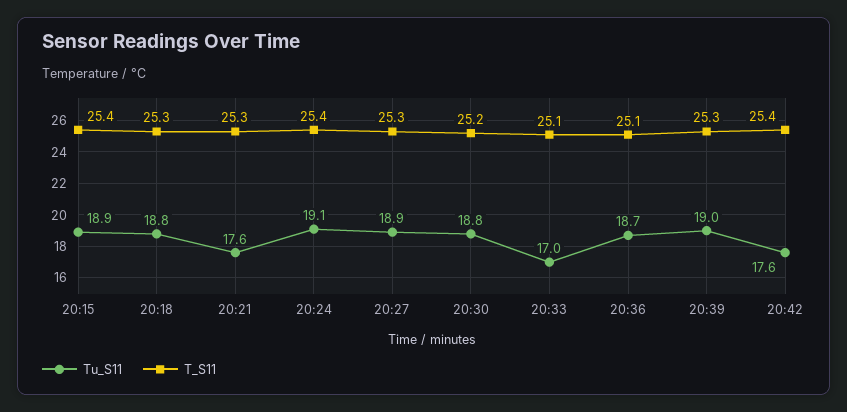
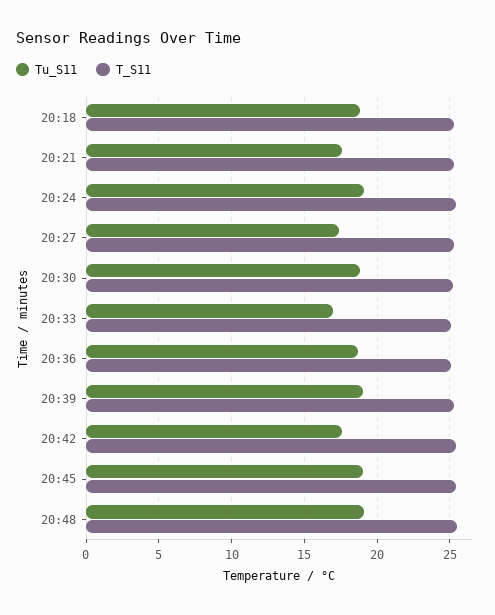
Tu_S11, 20:15: 18.9 -> none
T_S11, 20:15: 25.4 -> none
Tu_S11, 20:27: 18.9 -> 17.5
Tu_S11, 20:45: none -> 19
T_S11, 20:45: none -> 25.5
Tu_S11, 20:48: none -> 19
T_S11, 20:48: none -> 25.5

